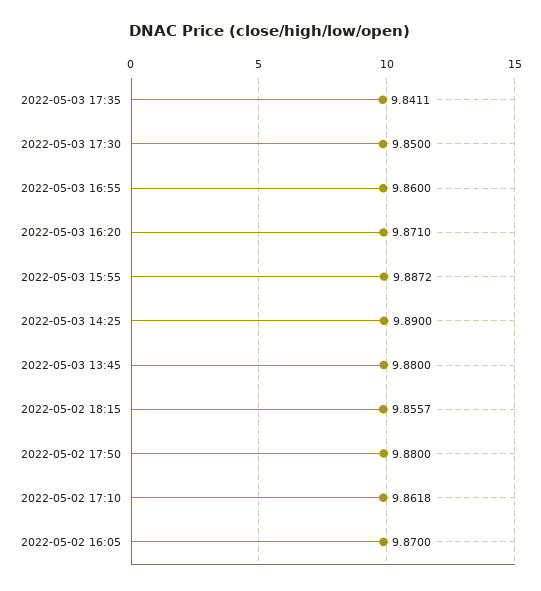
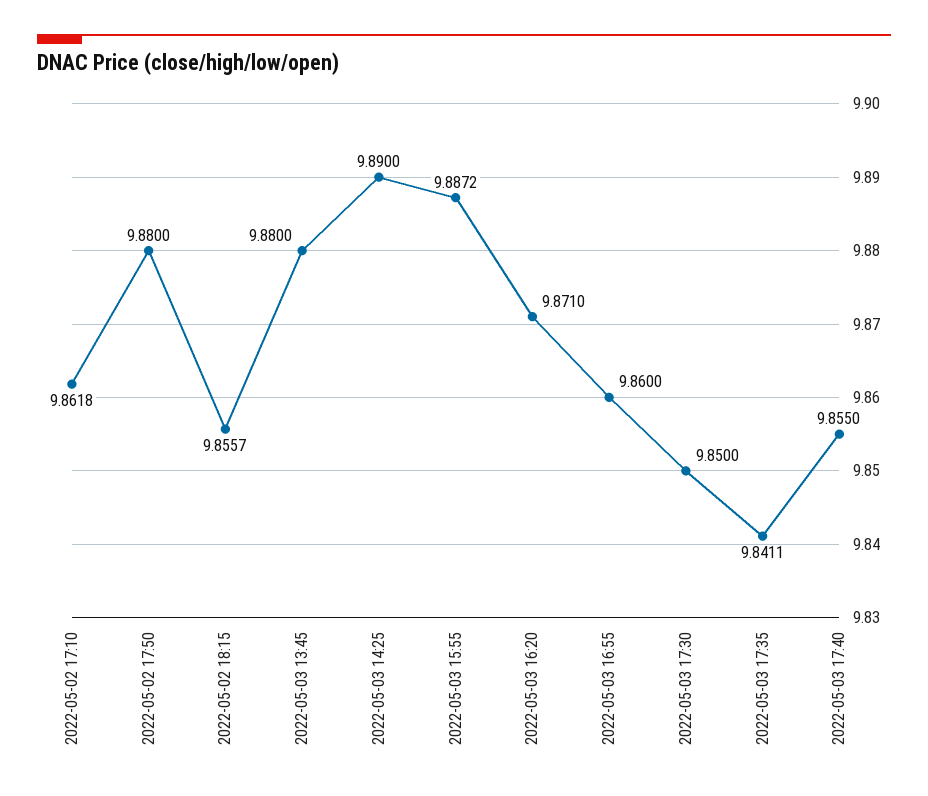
2022-05-02 16:05: 9.87 -> none
2022-05-03 17:40: none -> 9.855

